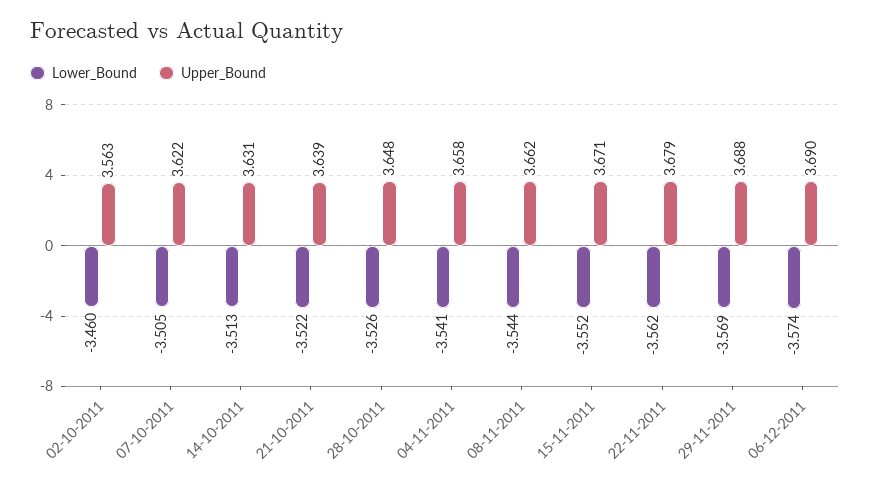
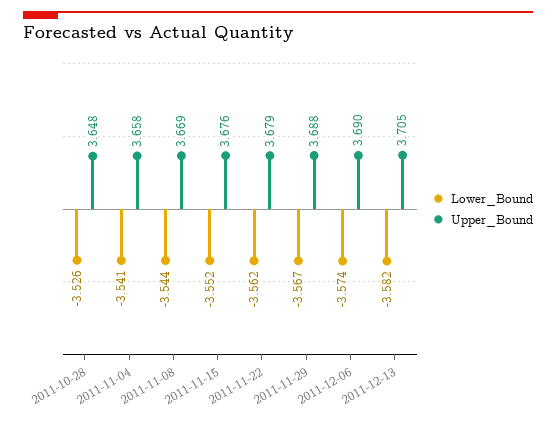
Lower_Bound, 02-10-2011: -3.46 -> none
Upper_Bound, 02-10-2011: 3.563 -> none
Lower_Bound, 07-10-2011: -3.505 -> none
Upper_Bound, 07-10-2011: 3.622 -> none
Lower_Bound, 14-10-2011: -3.513 -> none
Upper_Bound, 14-10-2011: 3.631 -> none
Lower_Bound, 21-10-2011: -3.522 -> none
Upper_Bound, 21-10-2011: 3.639 -> none
Upper_Bound, 08-11-2011: 3.662 -> 3.669
Upper_Bound, 15-11-2011: 3.671 -> 3.676
Lower_Bound, 29-11-2011: -3.569 -> -3.567
Lower_Bound, 2011-12-13: none -> -3.582
Upper_Bound, 2011-12-13: none -> 3.705

